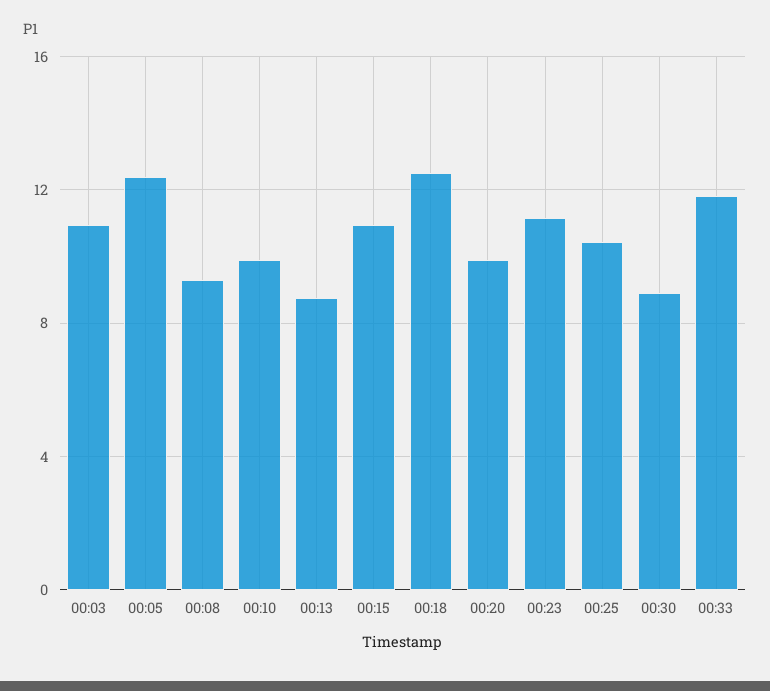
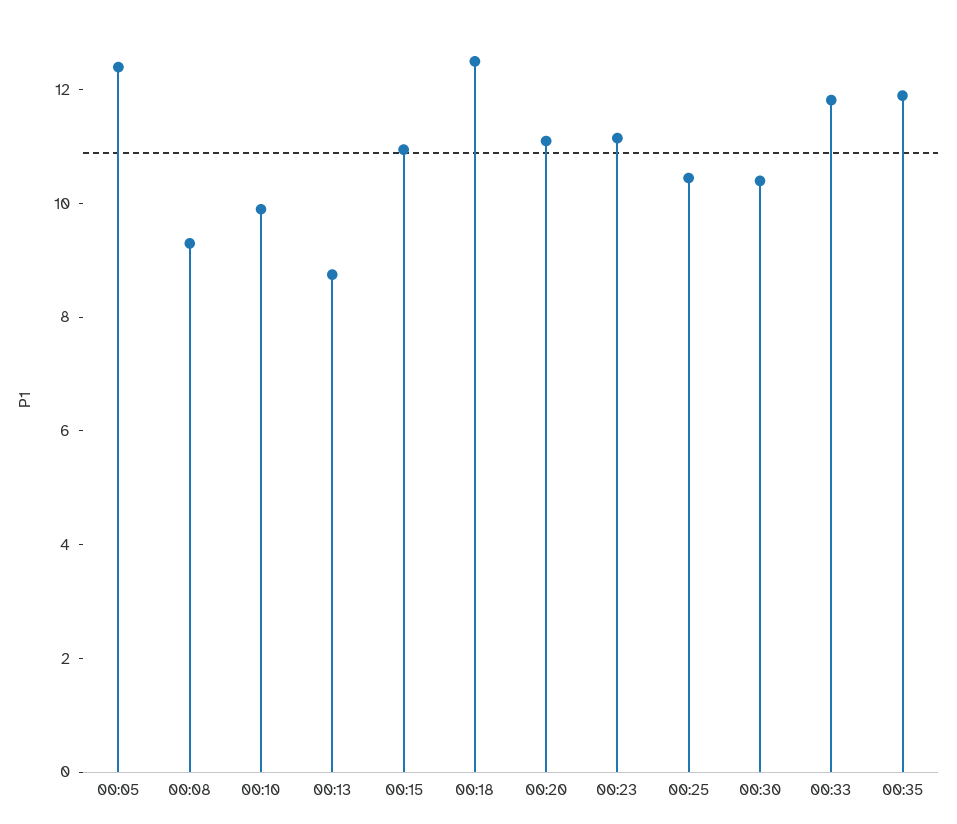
00:03: 11 -> none
00:20: 10 -> 11
00:30: 9 -> 10.5
00:35: none -> 12

